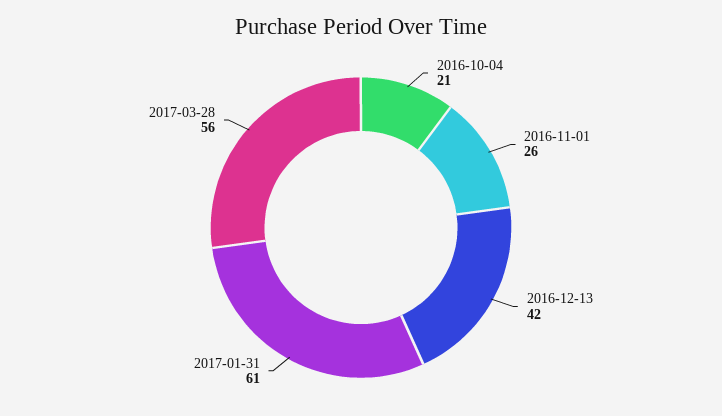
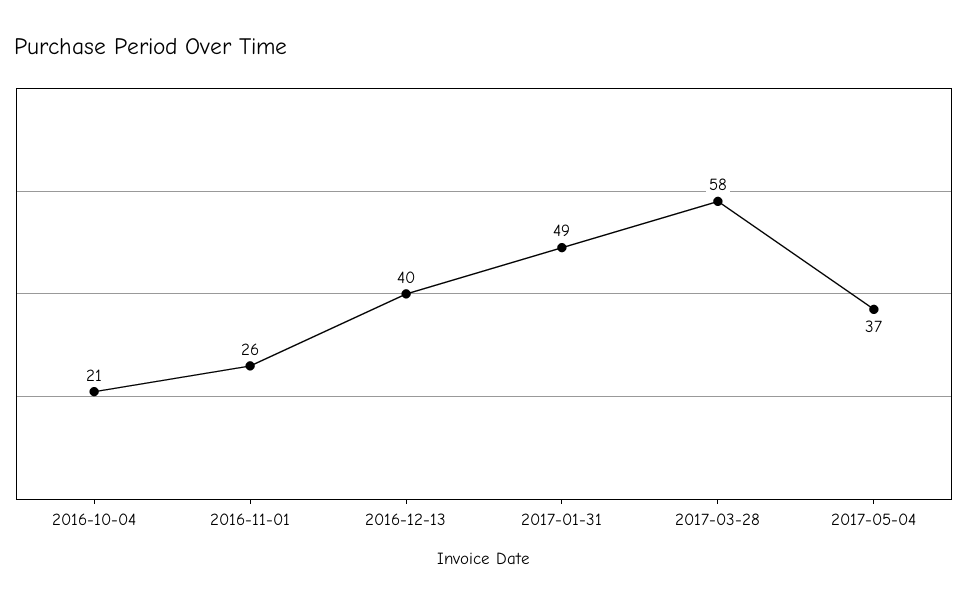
2016-12-13: 42 -> 40
2017-01-31: 61 -> 49
2017-03-28: 56 -> 58
2017-05-04: none -> 37

